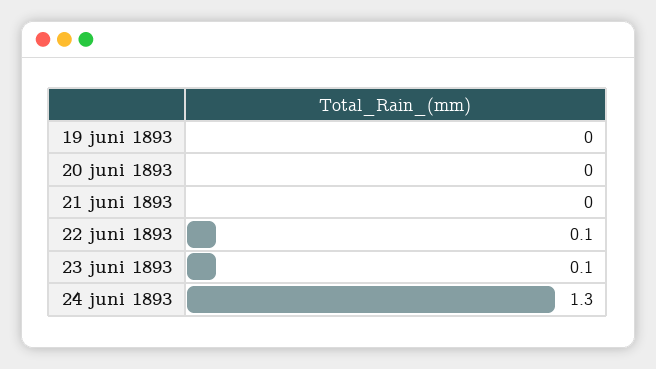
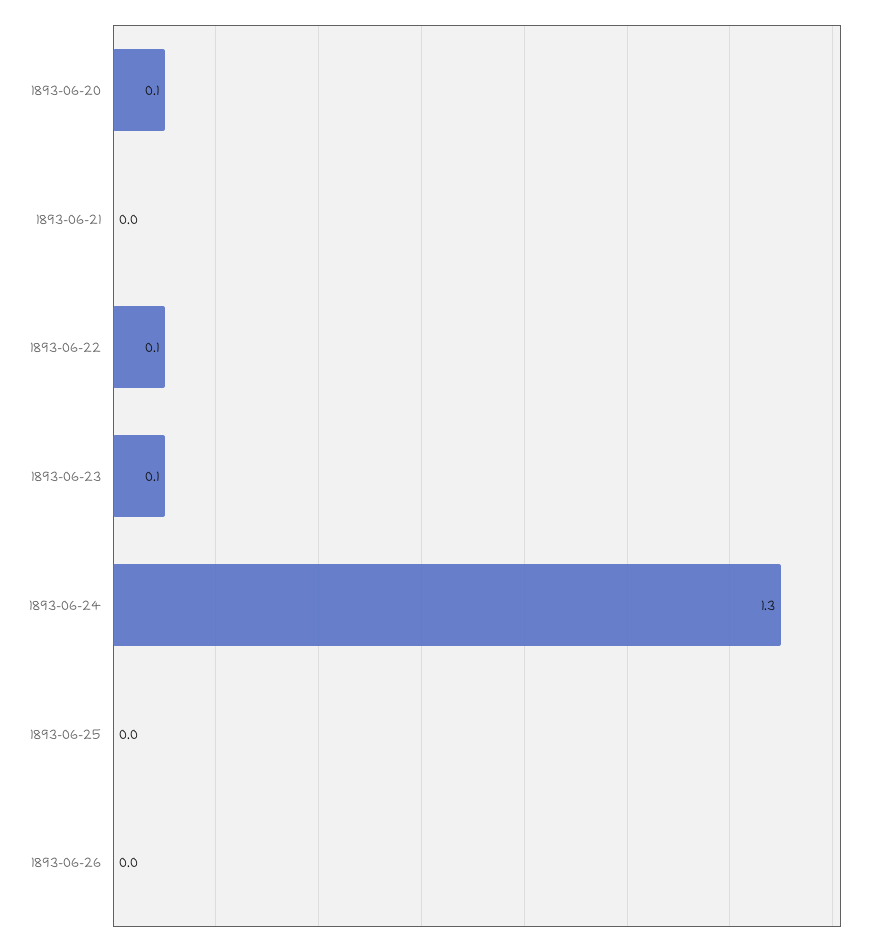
19 juni 1893: 0 -> none
20 juni 1893: 0 -> 0.1
1893-06-25: none -> 0
1893-06-26: none -> 0

